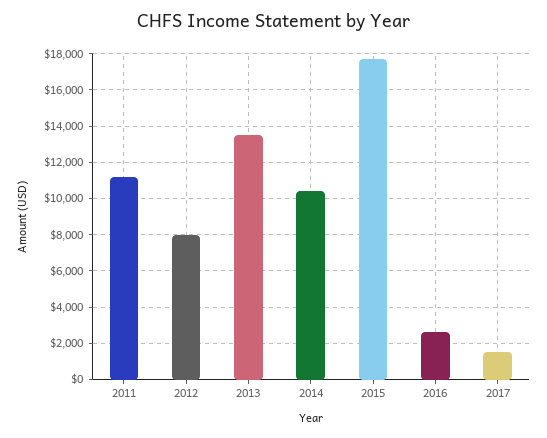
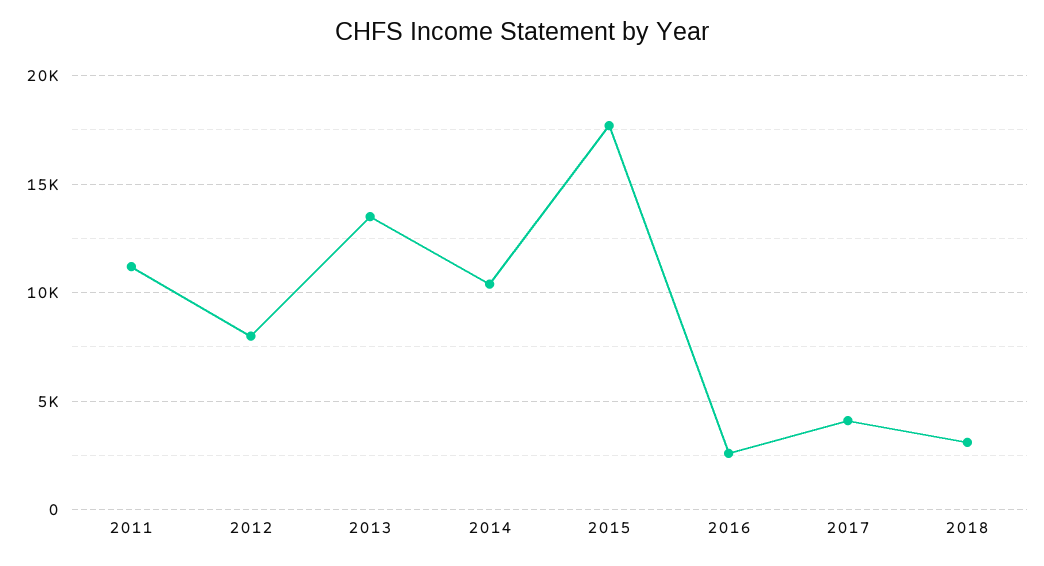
2017: 1500 -> 4000
2018: none -> 3000

